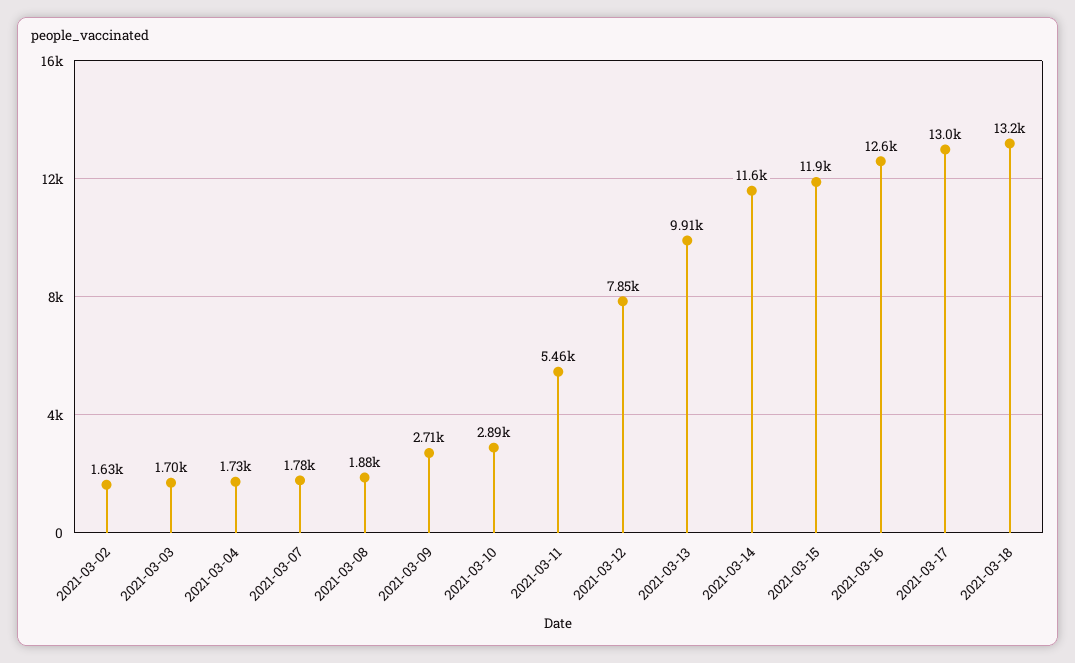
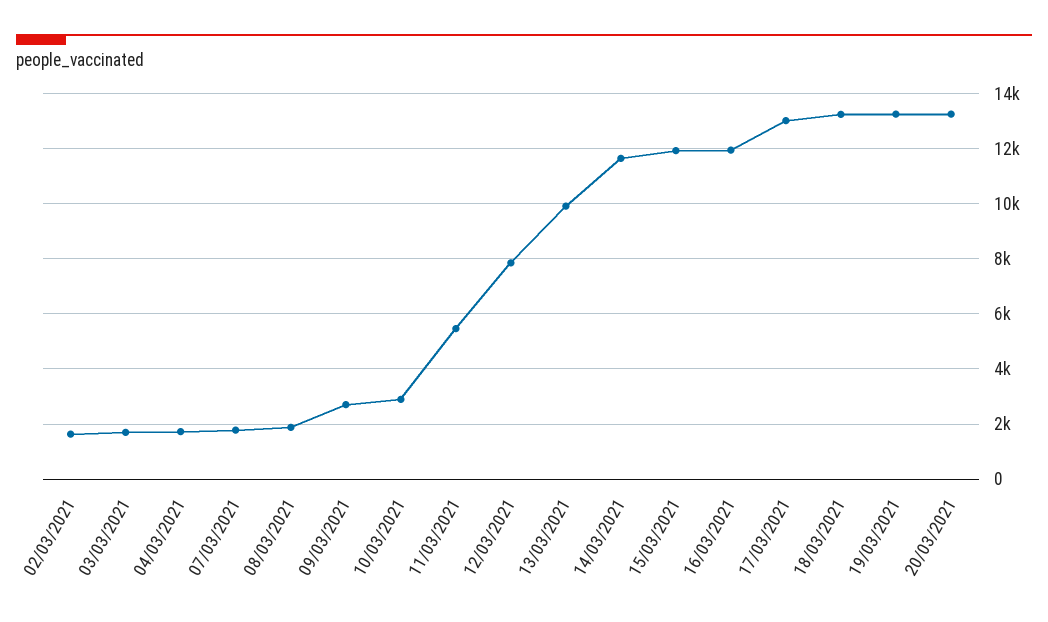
2021-03-16: 12600 -> 12000
19/03/2021: none -> 13250
20/03/2021: none -> 13250

